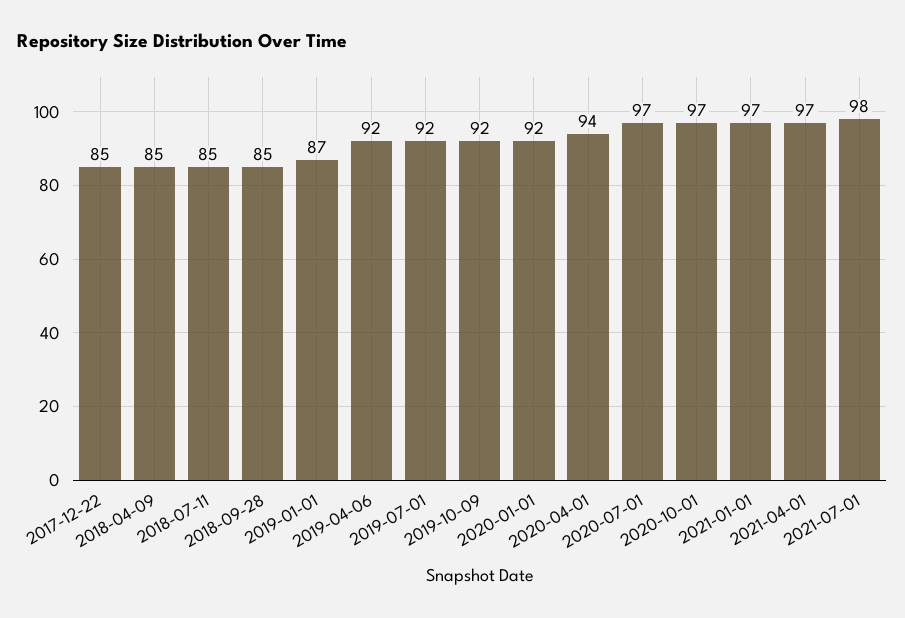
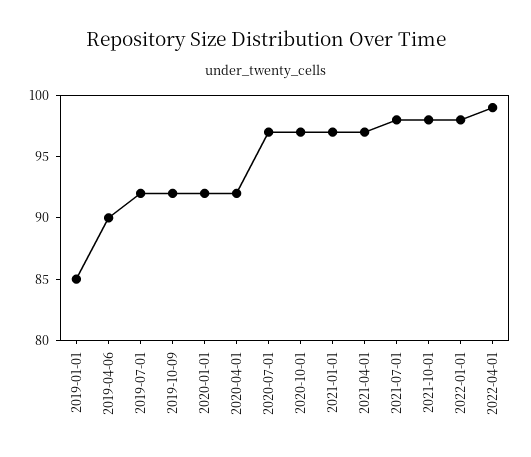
2017-12-22: 85 -> none
2018-04-09: 85 -> none
2018-07-11: 85 -> none
2018-09-28: 85 -> none
2019-01-01: 87 -> 85
2019-04-06: 92 -> 90
2020-04-01: 94 -> 92
2021-10-01: none -> 98
2022-01-01: none -> 98
2022-04-01: none -> 99

